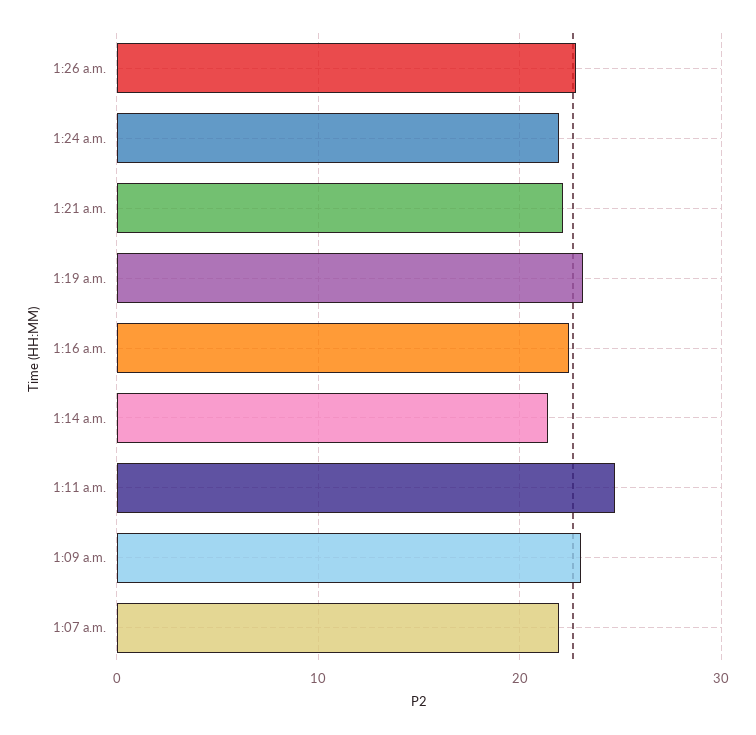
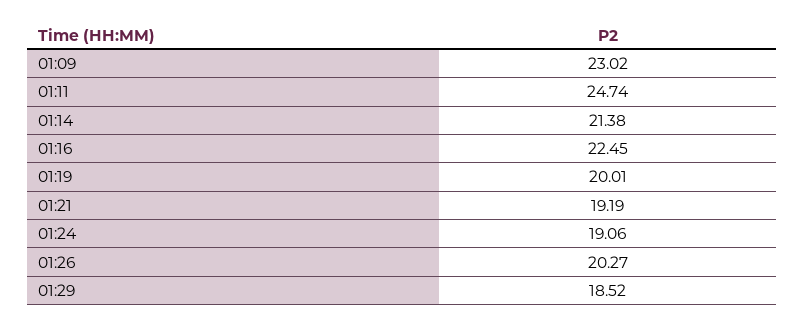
1:26 a.m.: 23 -> 20.27
1:24 a.m.: 22 -> 19.06
1:21 a.m.: 22 -> 19.19
1:19 a.m.: 23 -> 20.01
1:07 a.m.: 22 -> none
01:29: none -> 18.52

